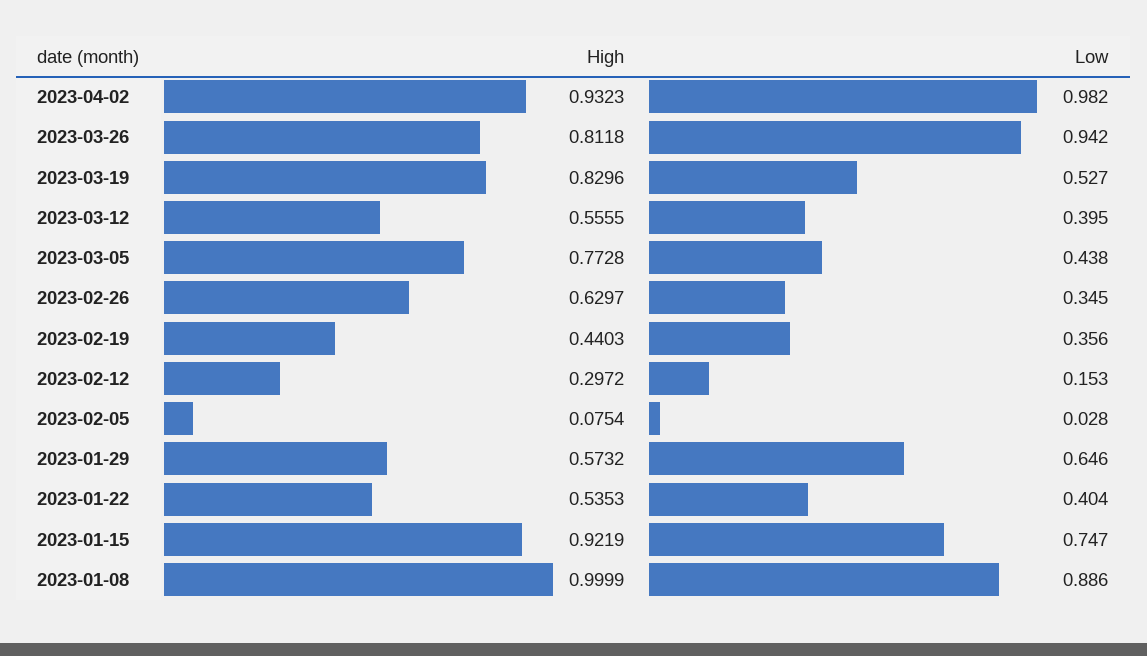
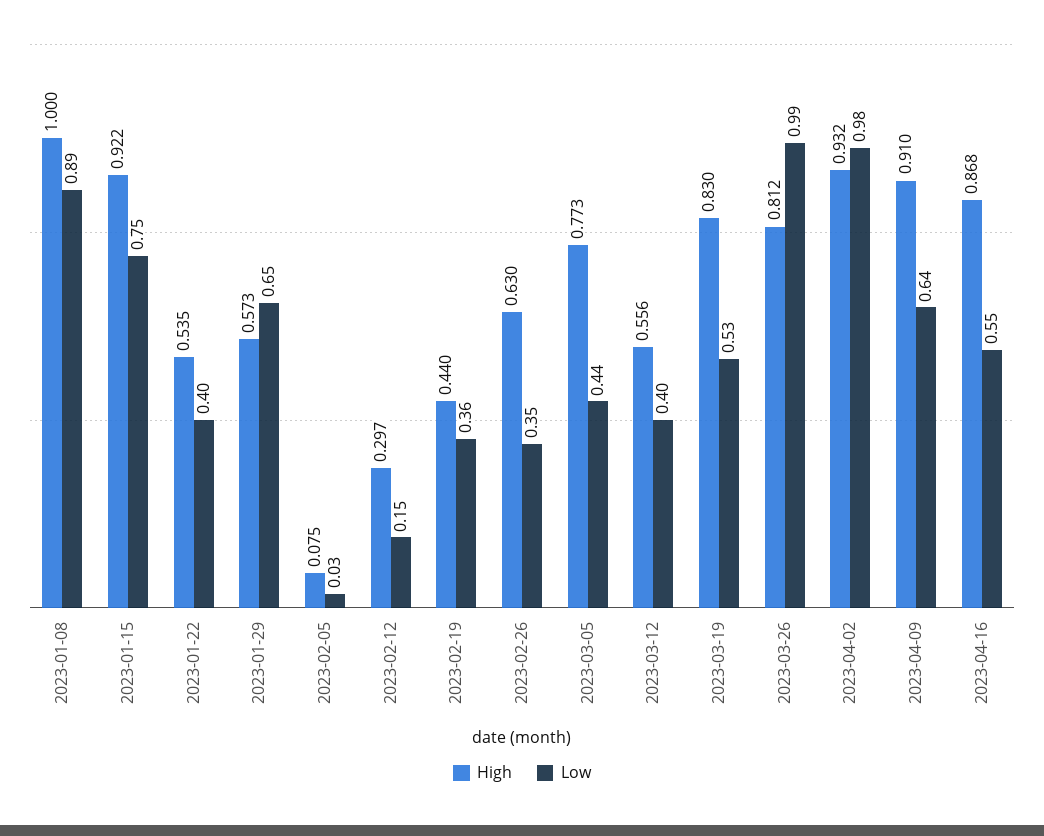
Low, 2023-03-26: 0.942 -> 0.99
High, 2023-04-09: none -> 0.91
Low, 2023-04-09: none -> 0.64
High, 2023-04-16: none -> 0.868
Low, 2023-04-16: none -> 0.55

